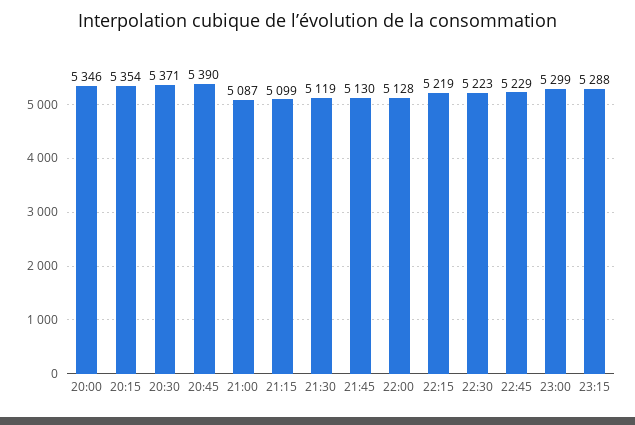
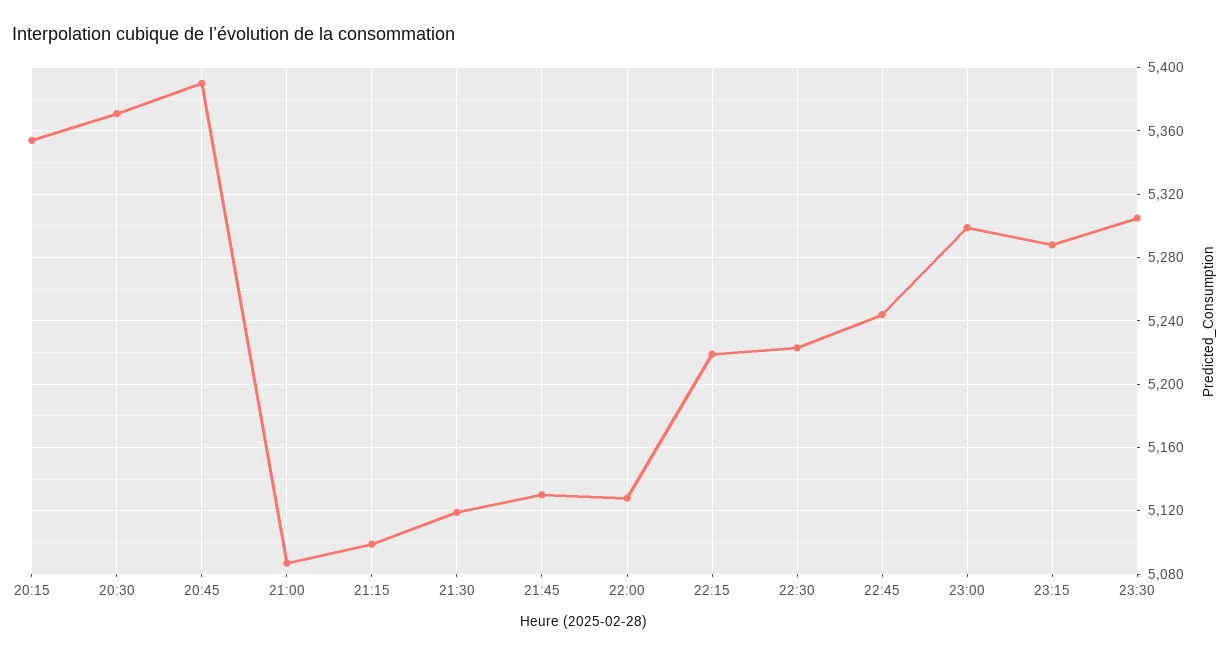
20:00: 5346 -> none
22:45: 5229 -> 5245
23:30: none -> 5305

